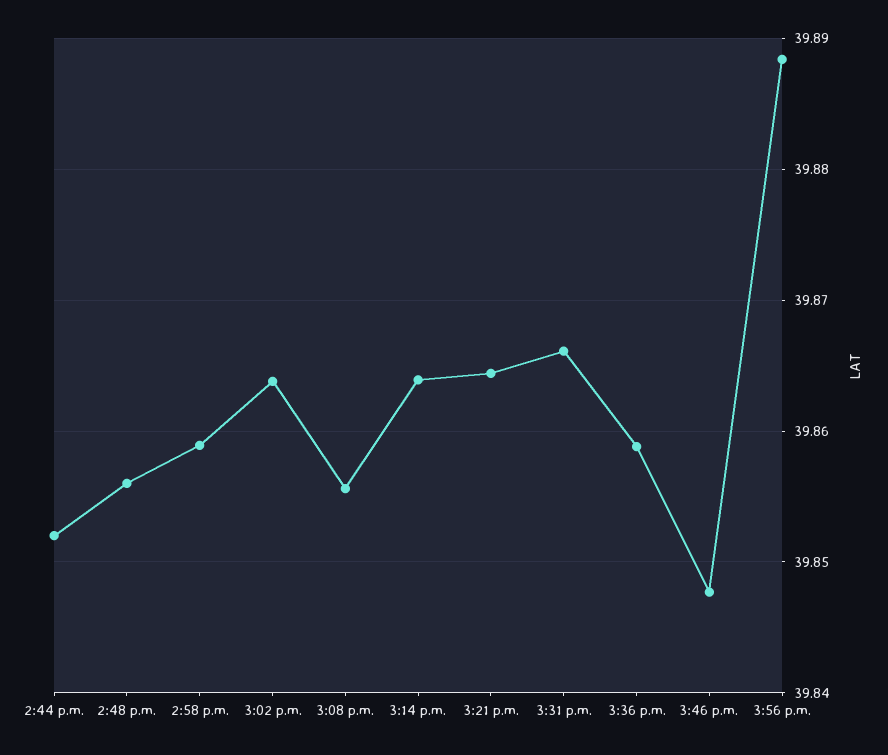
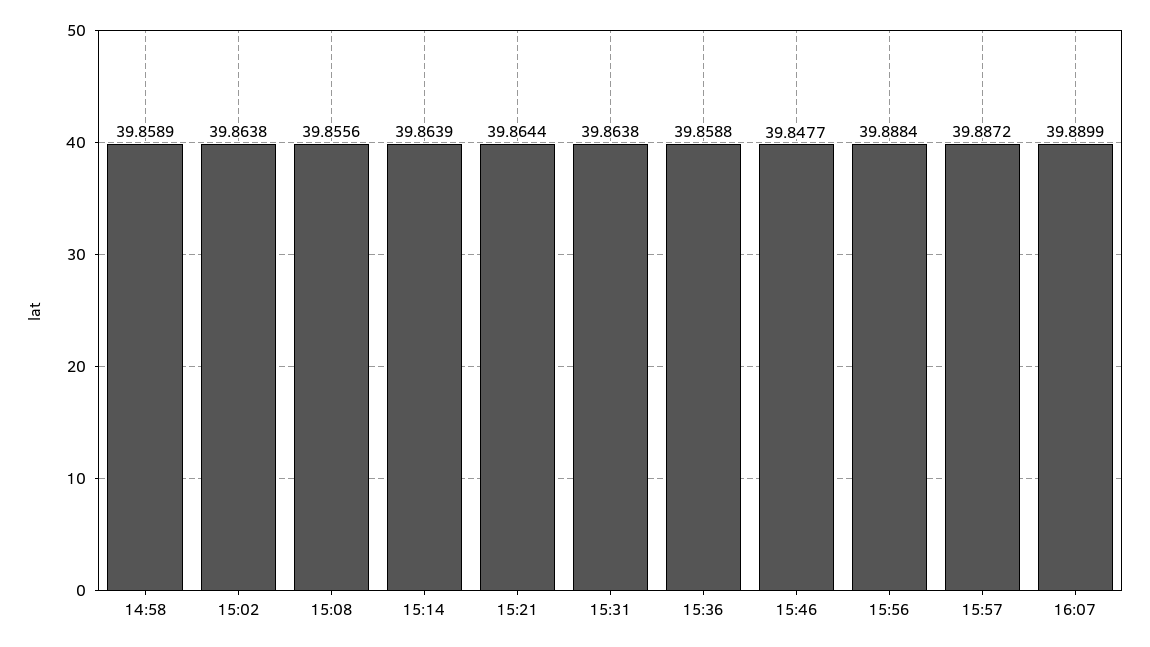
2:44 p.m.: 39.852 -> none
2:48 p.m.: 39.856 -> none
3:31 p.m.: 39.866 -> 39.8638
15:57: none -> 39.8872
16:07: none -> 39.8899

